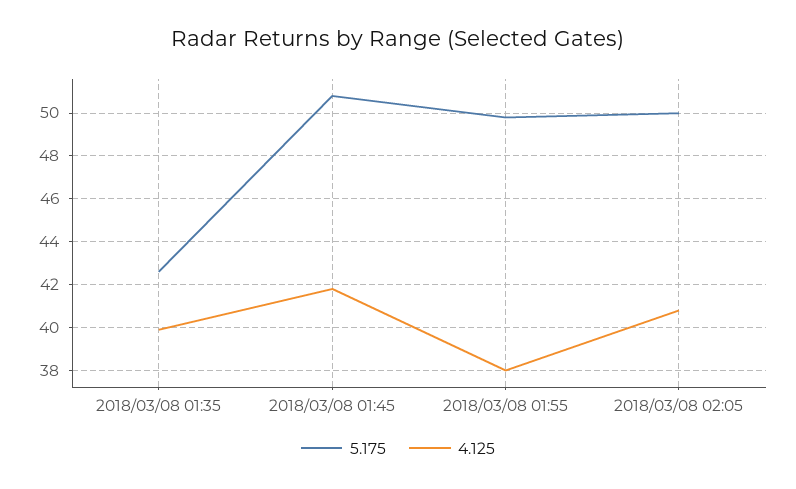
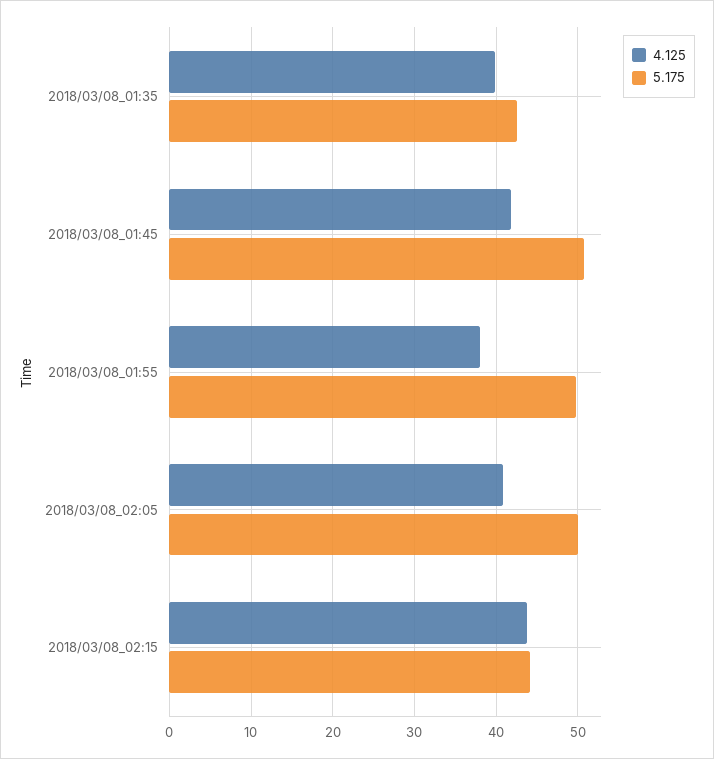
4.125, 2018/03/08_02:15: none -> 44
5.175, 2018/03/08_02:15: none -> 44

